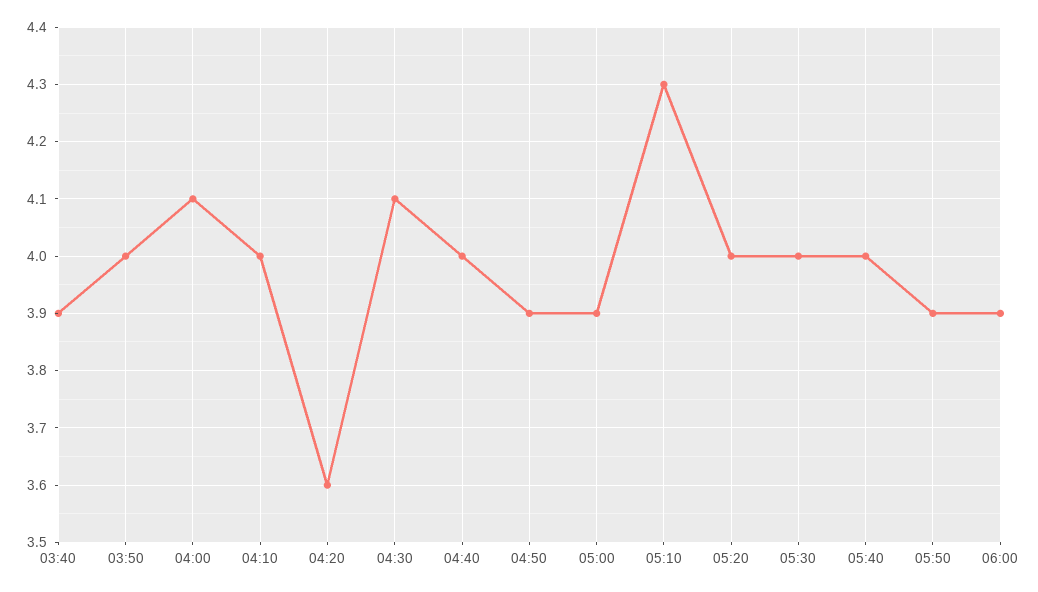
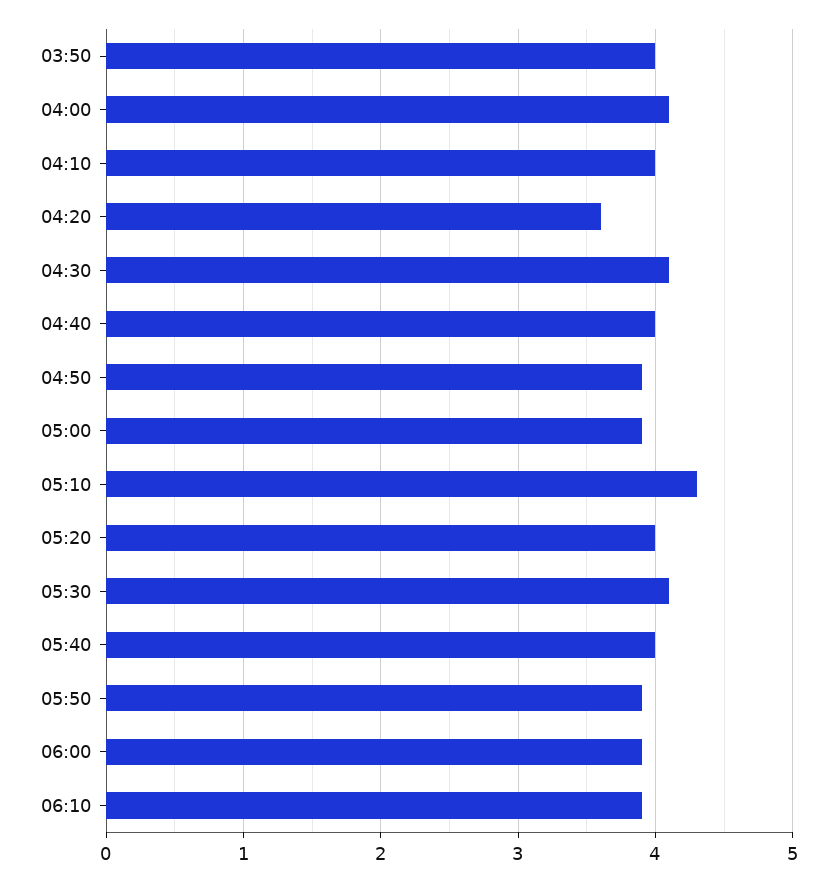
03:40: 3.9 -> none
05:30: 4 -> 4.1
06:10: none -> 3.9

